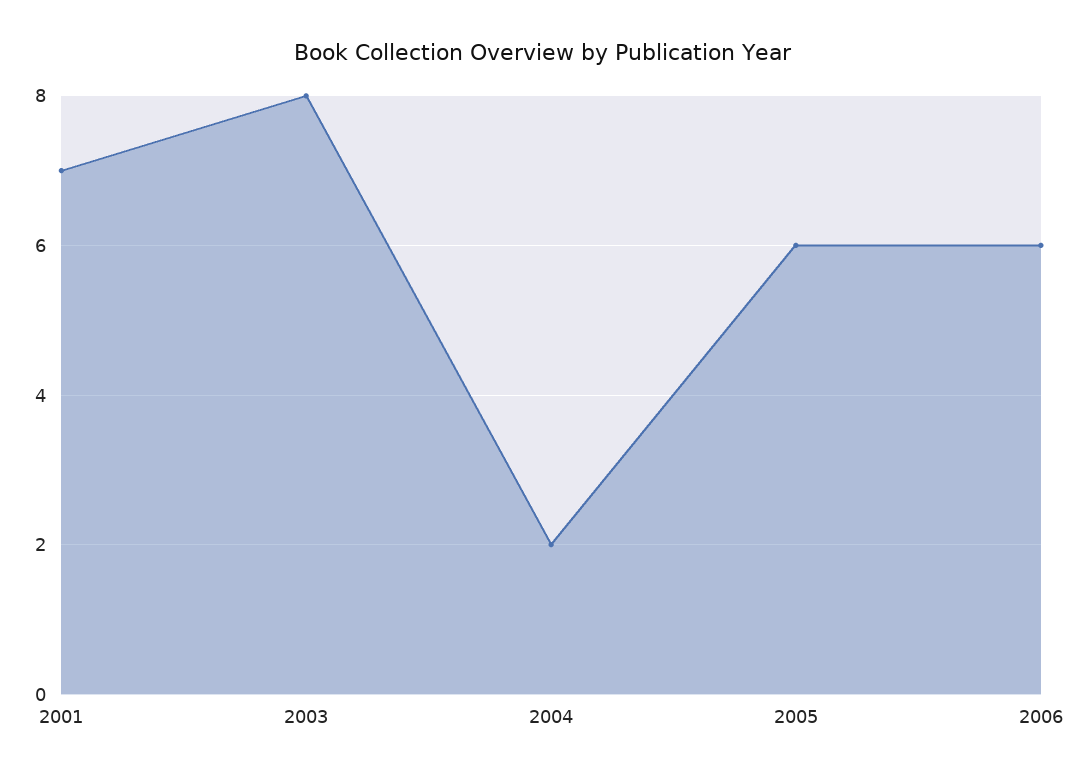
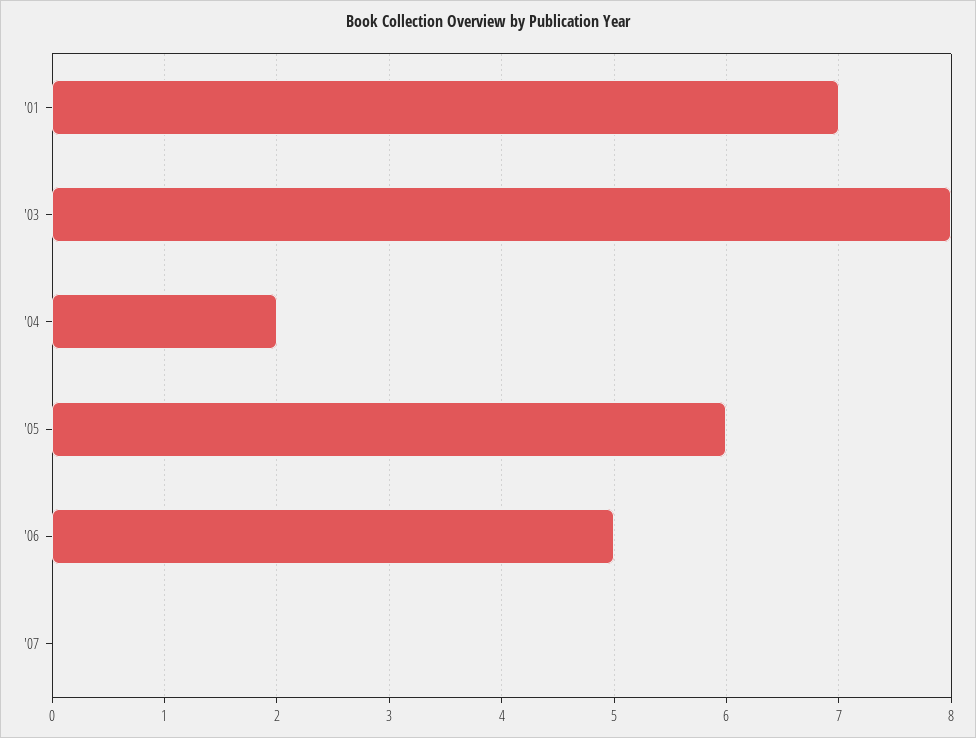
2006: 6 -> 5
'07: none -> 0

